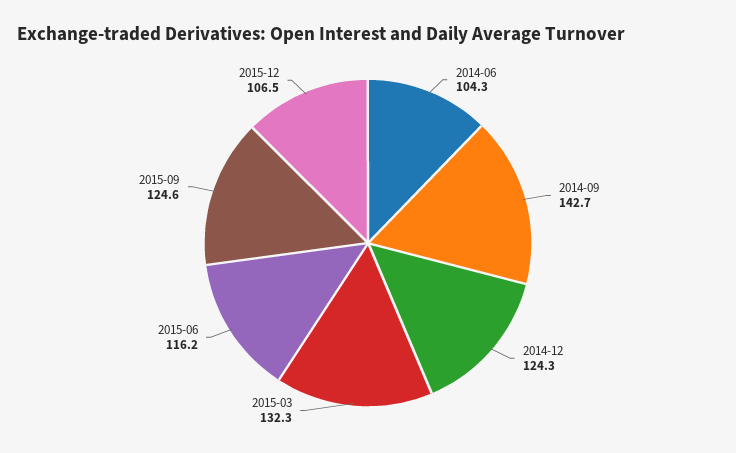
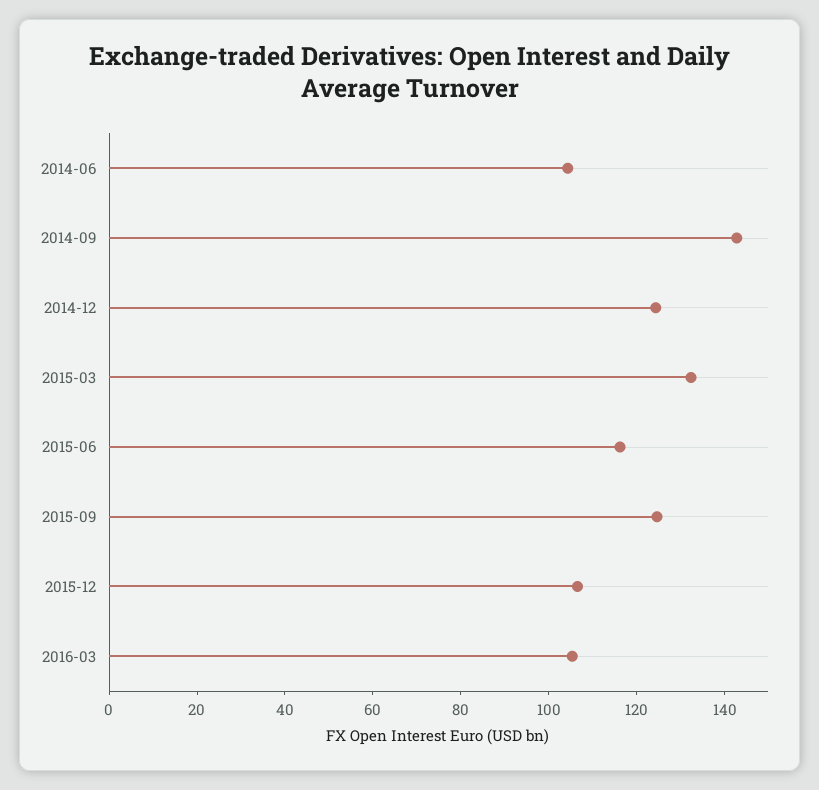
2016-03: none -> 105

